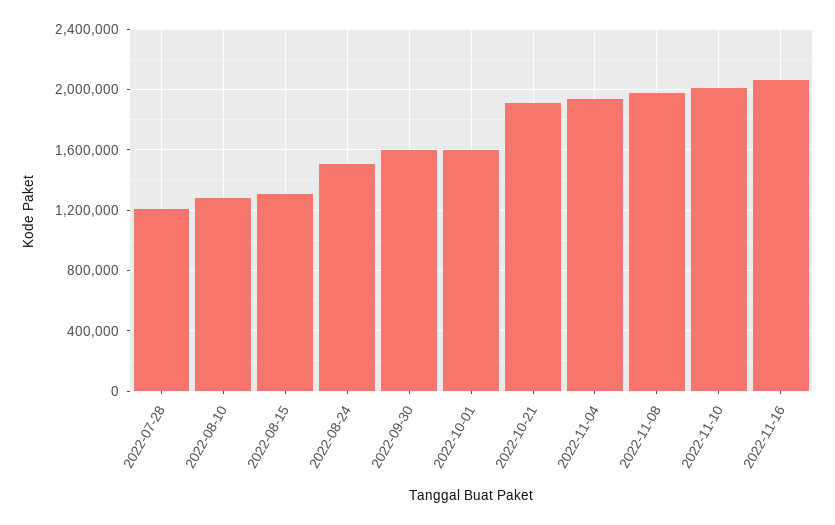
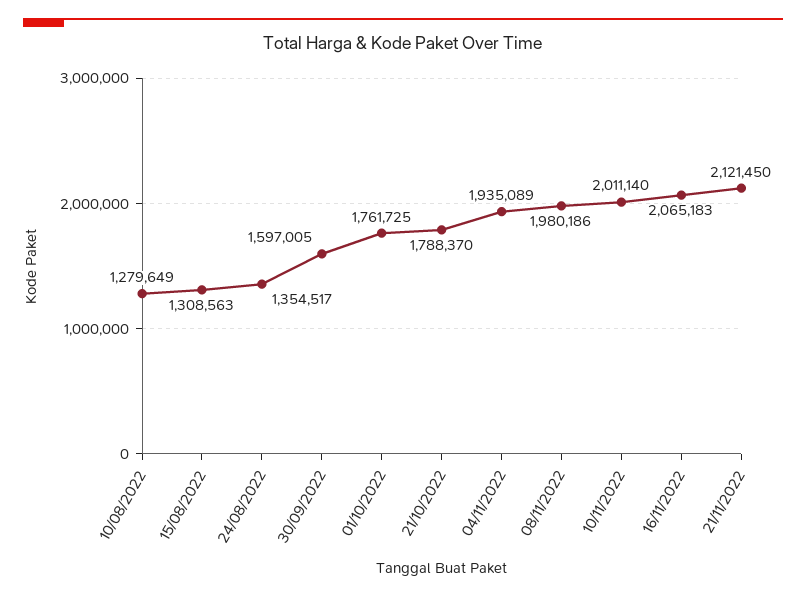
2022-07-28: 1200000 -> none
2022-08-24: 1500000 -> 1354517
2022-10-01: 1600000 -> 1761725
2022-10-21: 1900000 -> 1788370
21/11/2022: none -> 2121450

